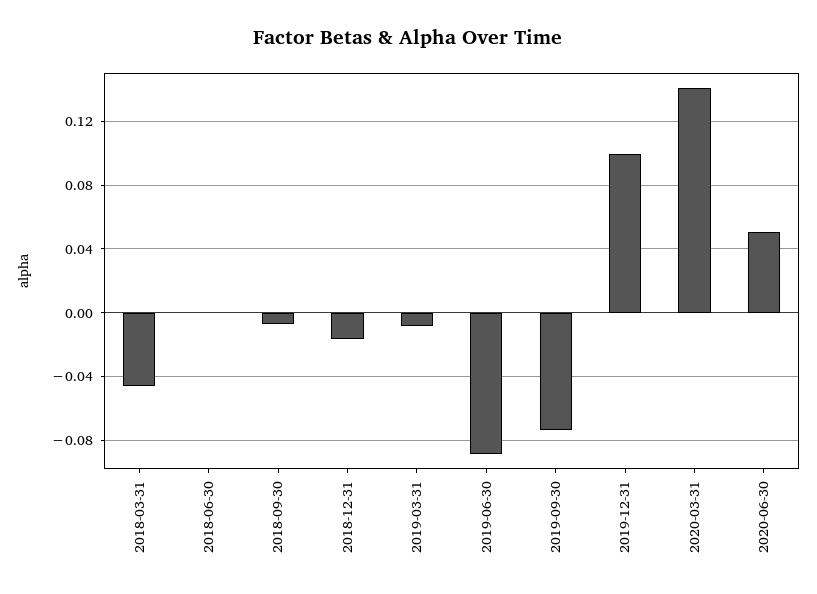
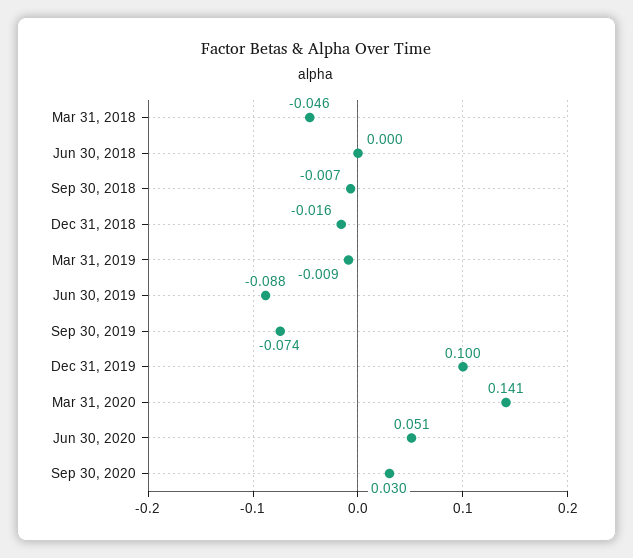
Sep 30, 2020: none -> 0.03

